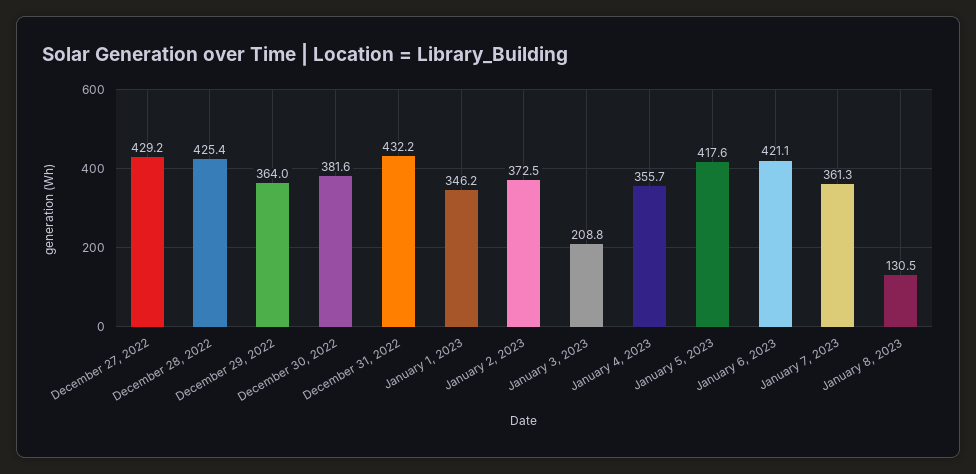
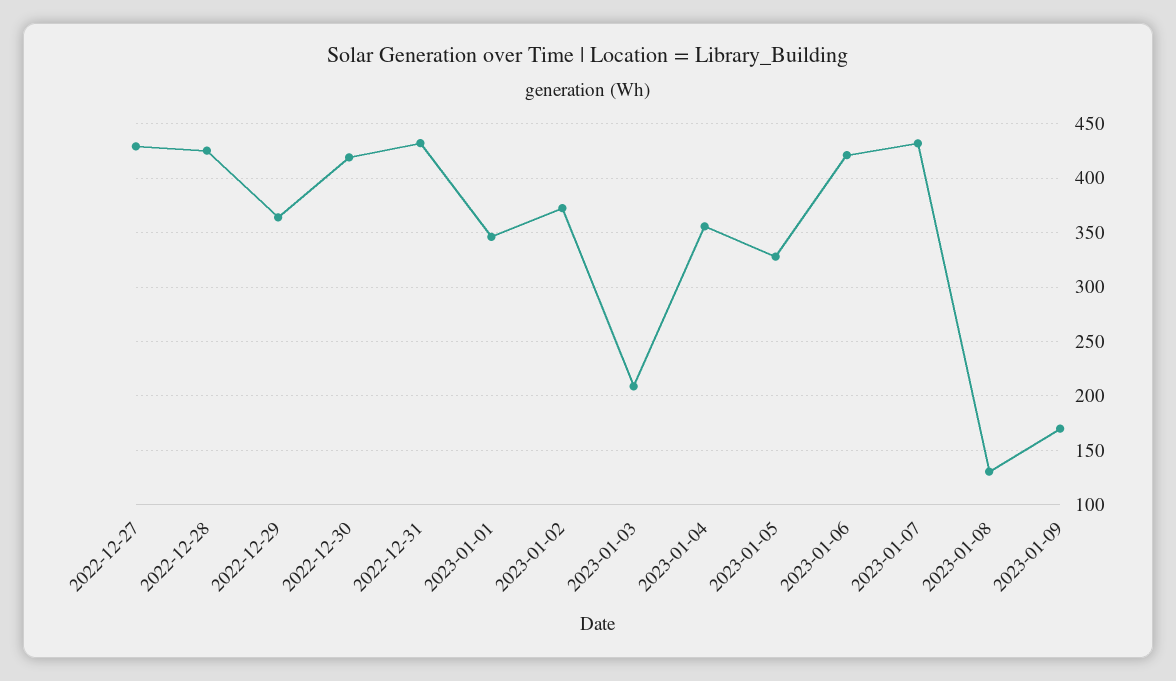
December 30, 2022: 381.6 -> 420
January 5, 2023: 417.6 -> 330
January 7, 2023: 361.3 -> 430
2023-01-09: none -> 170

